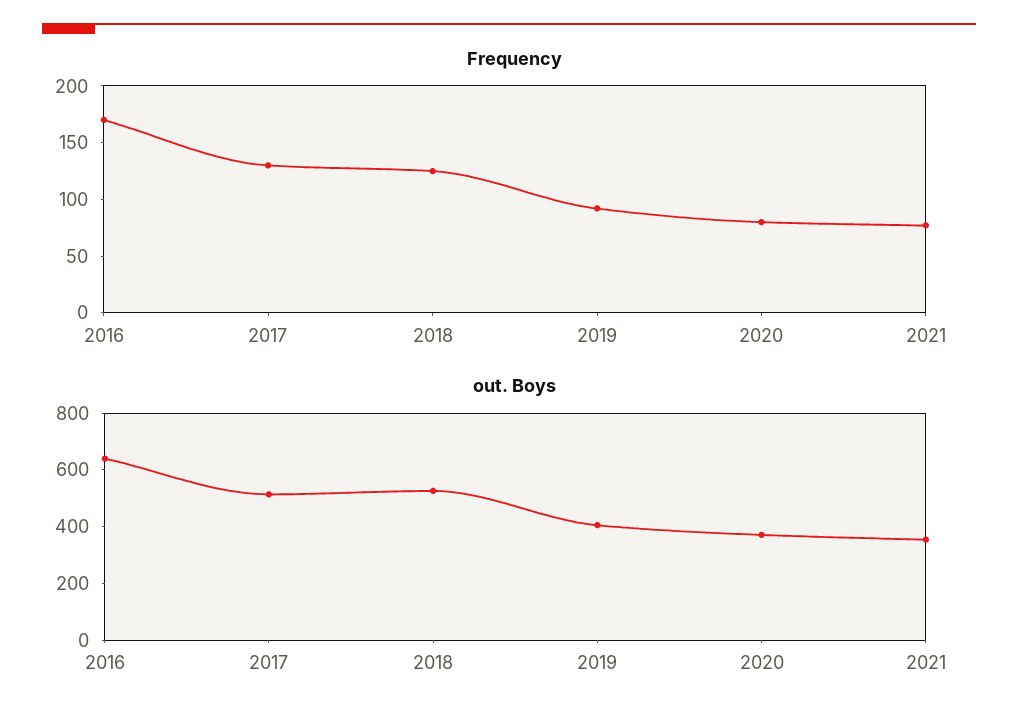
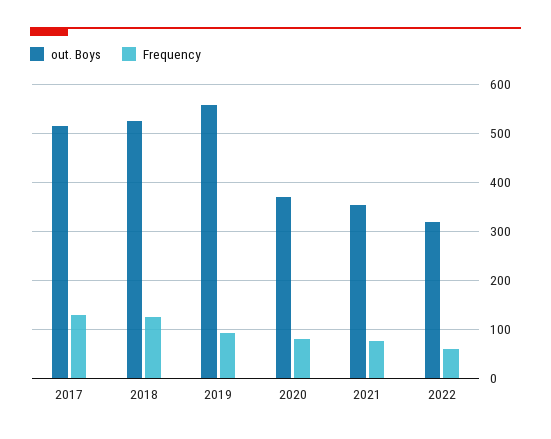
Frequency, 2016: 170 -> none
out. Boys, 2016: 650 -> none
out. Boys, 2019: 400 -> 560
out. Boys, 2022: none -> 320
Frequency, 2022: none -> 60

